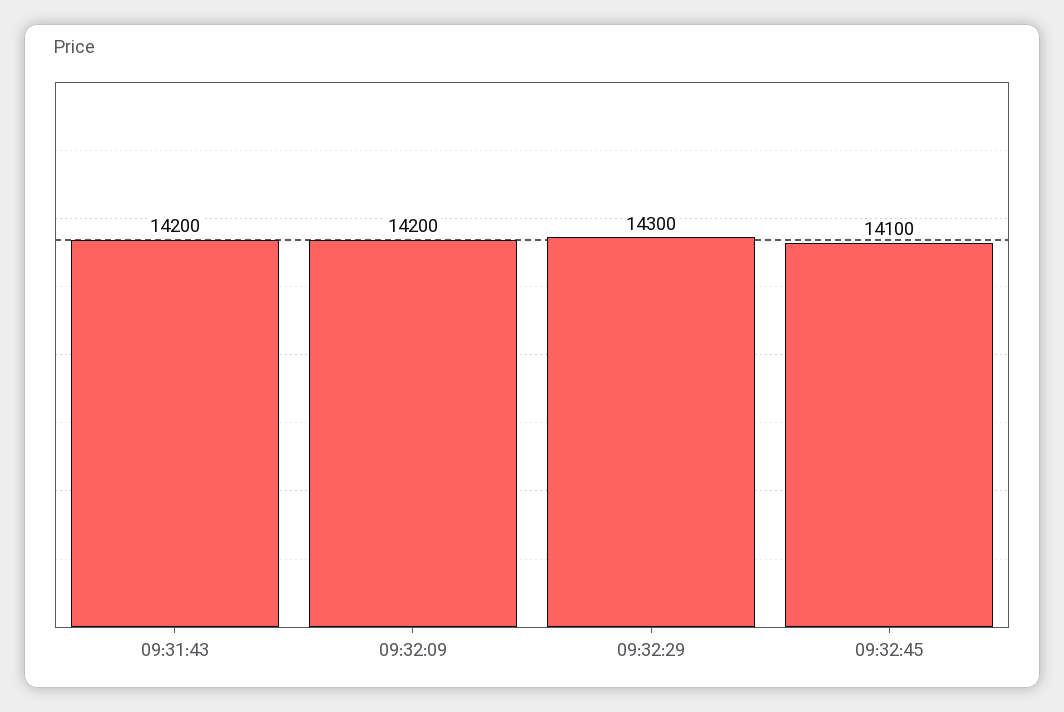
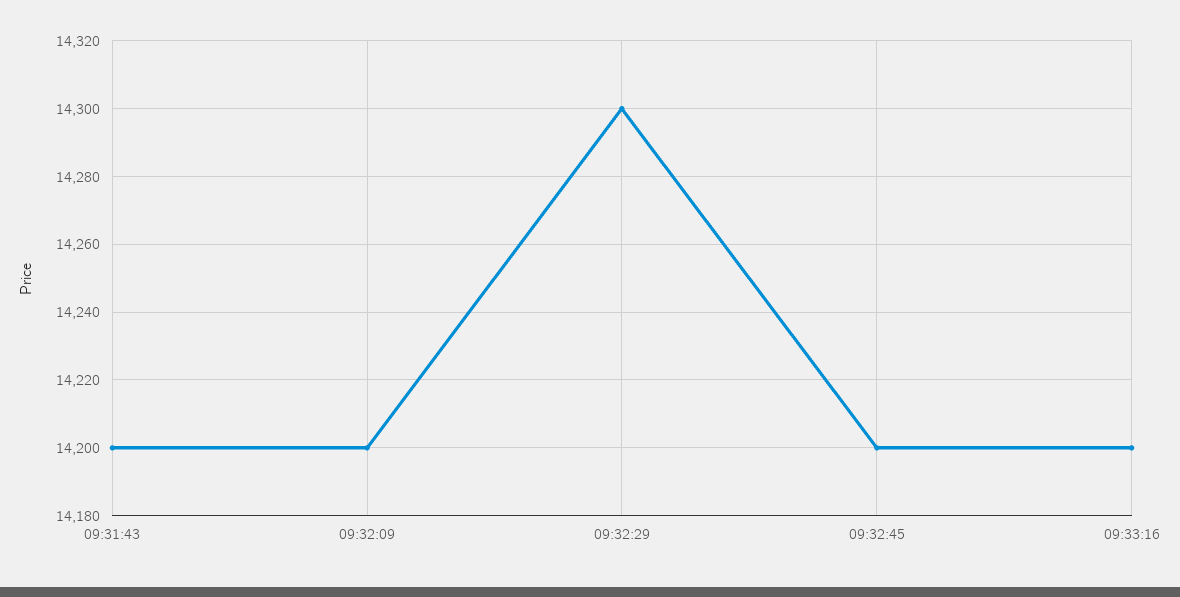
09:32:45: 14100 -> 14200
09:33:16: none -> 14200

